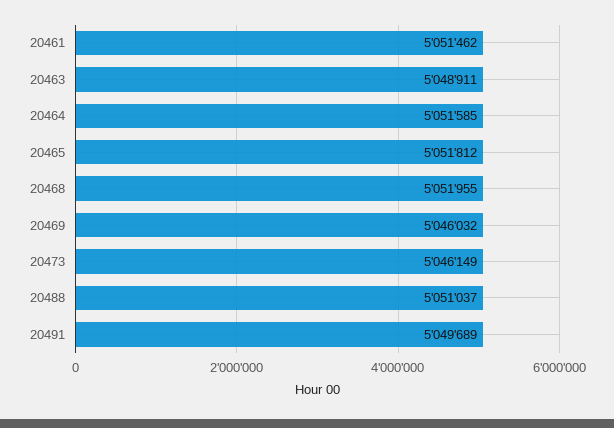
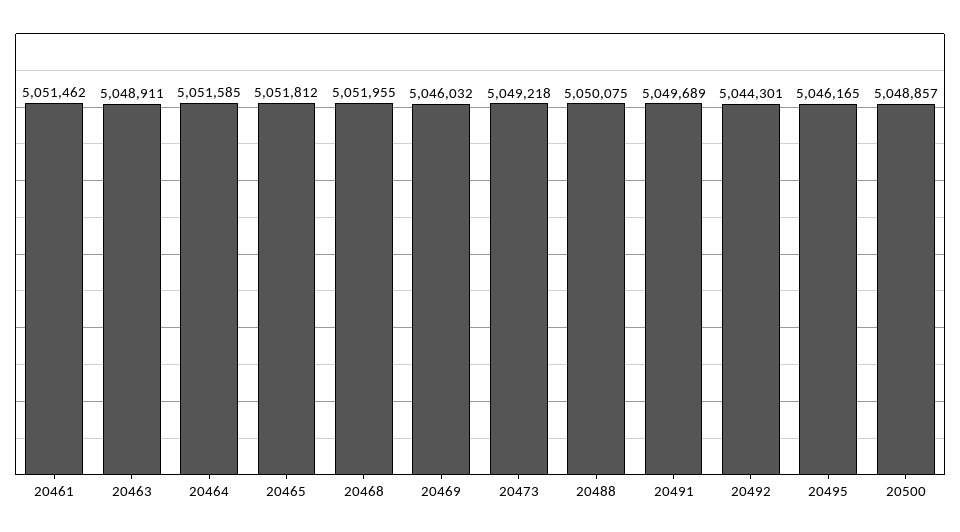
20473: 5046149 -> 5049218
20488: 5051037 -> 5050075
20492: none -> 5044301
20495: none -> 5046165
20500: none -> 5048857

